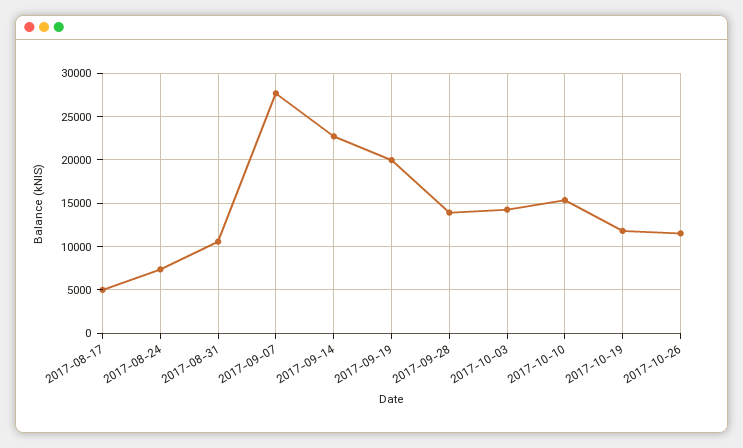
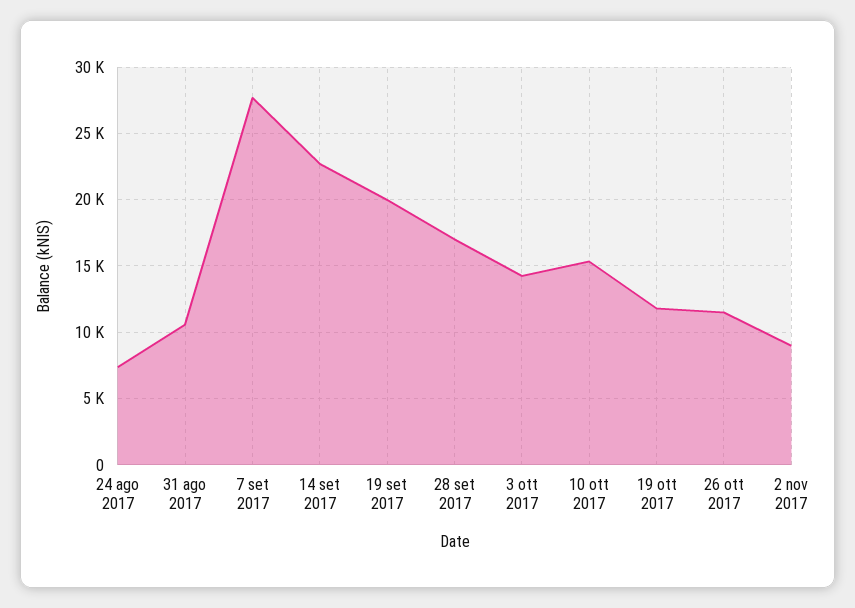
2017-08-17: 5000 -> none
2017-09-28: 14000 -> 17000
2 nov 2017: none -> 9000

